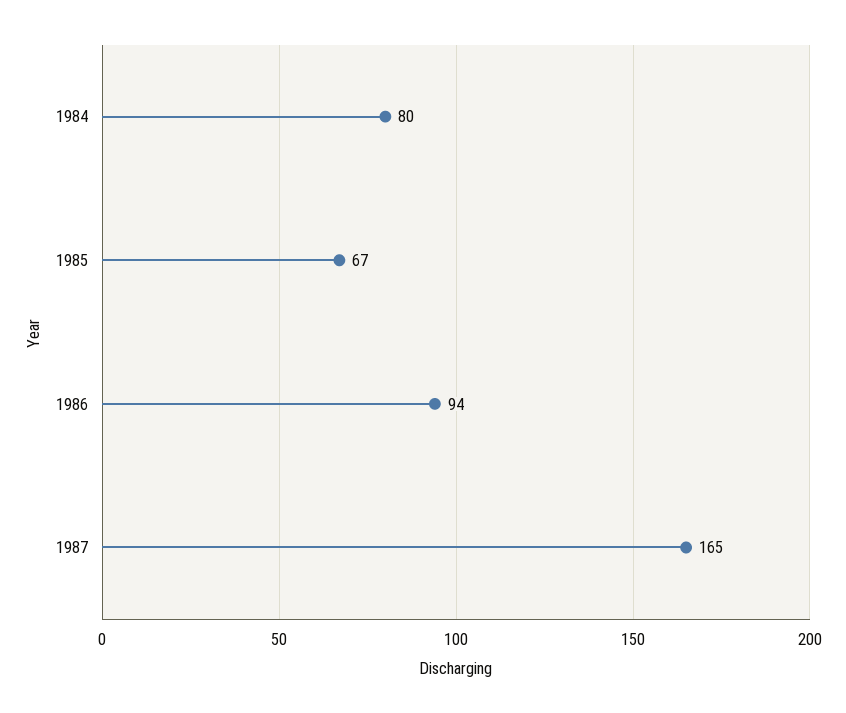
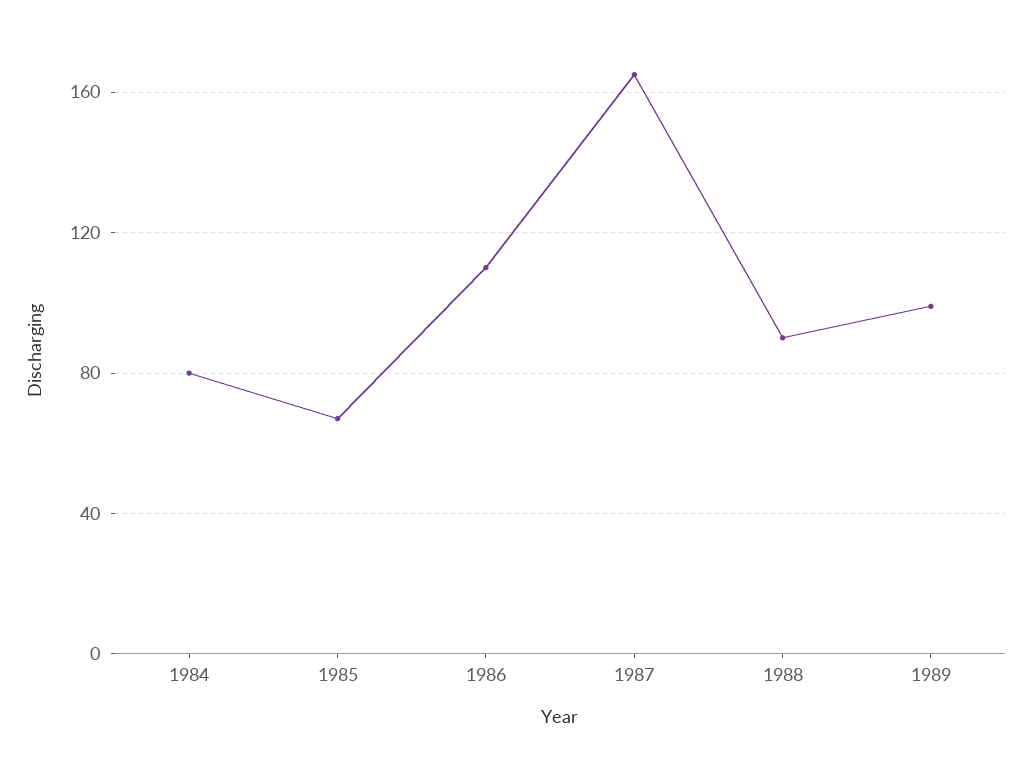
1986: 94 -> 110
1988: none -> 90
1989: none -> 100

